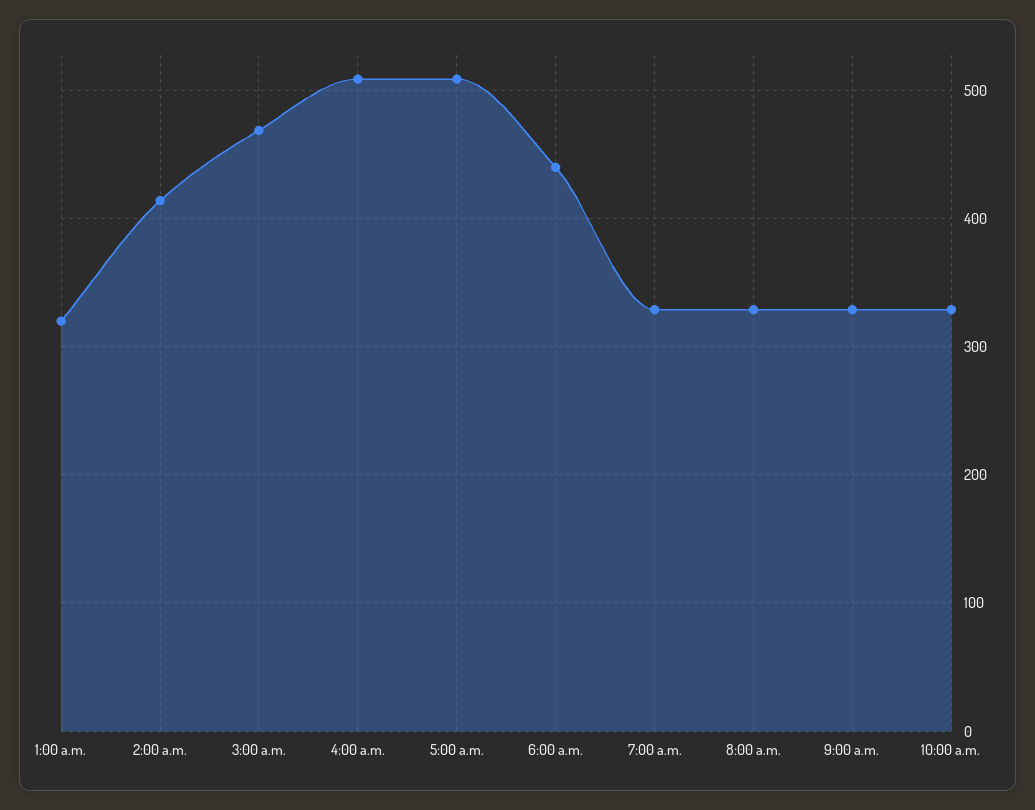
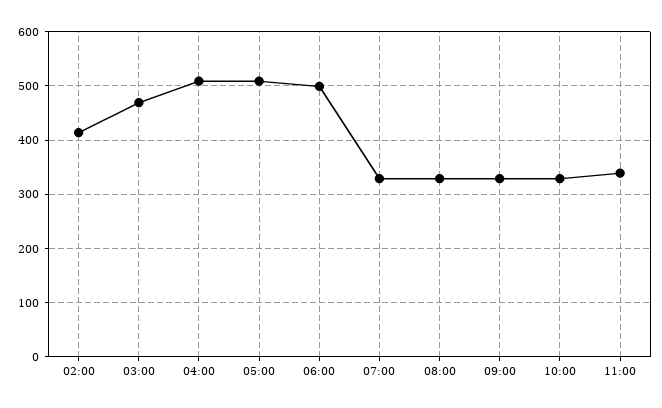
1:00 a.m.: 320 -> none
6:00 a.m.: 440 -> 500
11:00: none -> 340

